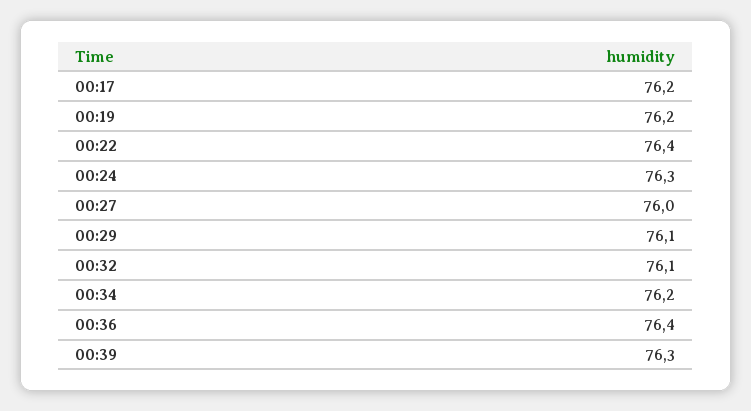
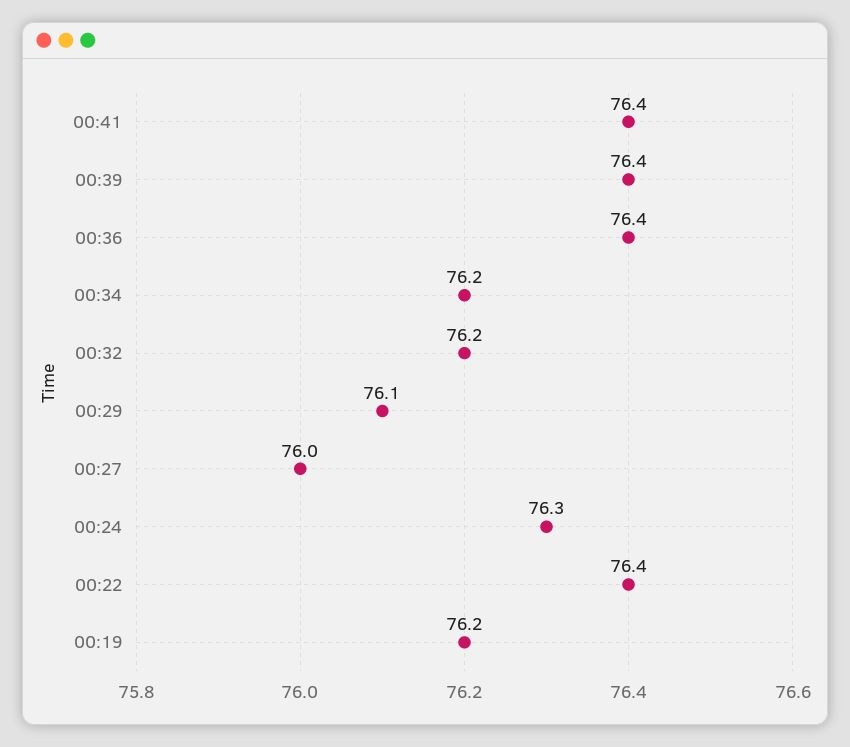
00:17: 76.2 -> none
00:32: 76.1 -> 76.2
00:39: 76.3 -> 76.4
00:41: none -> 76.4

